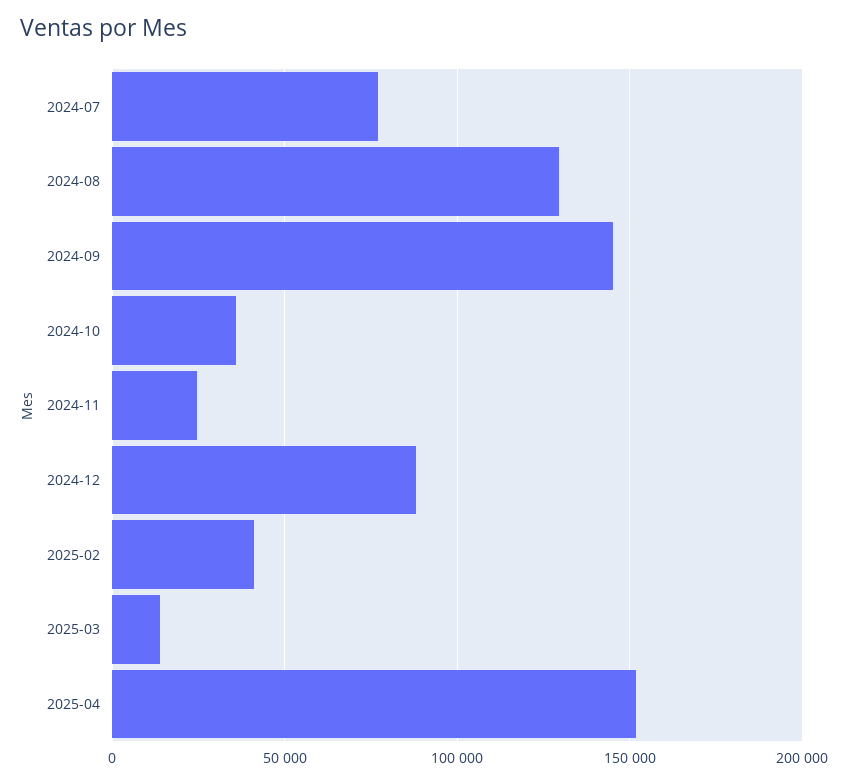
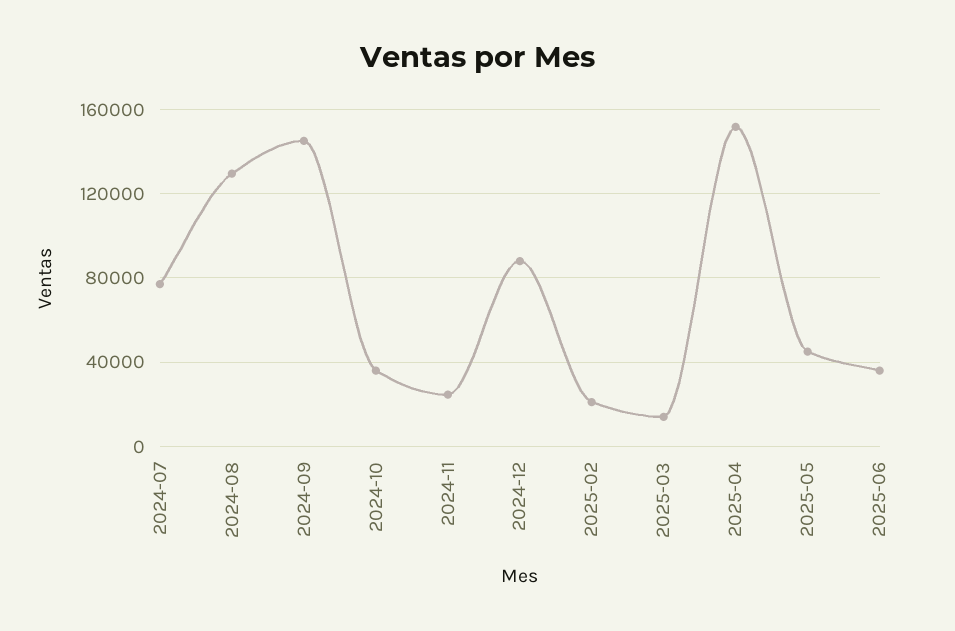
2025-02: 40000 -> 20000
2025-05: none -> 45000
2025-06: none -> 35000

